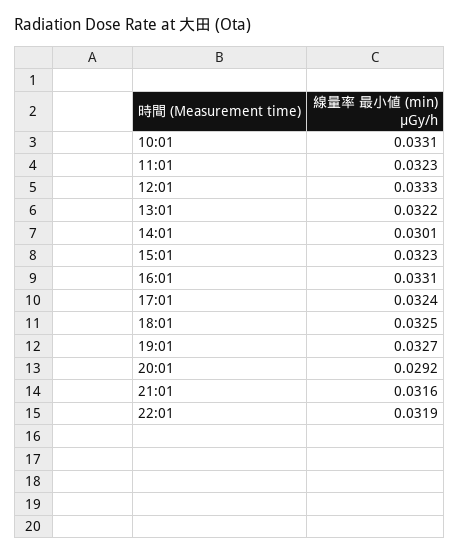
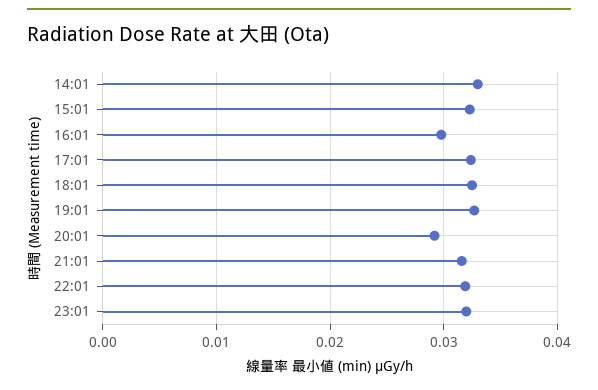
10:01: 0.0331 -> none
11:01: 0.0323 -> none
12:01: 0.0333 -> none
13:01: 0.0322 -> none
14:01: 0.0301 -> 0.033
16:01: 0.0331 -> 0.03
23:01: none -> 0.032

